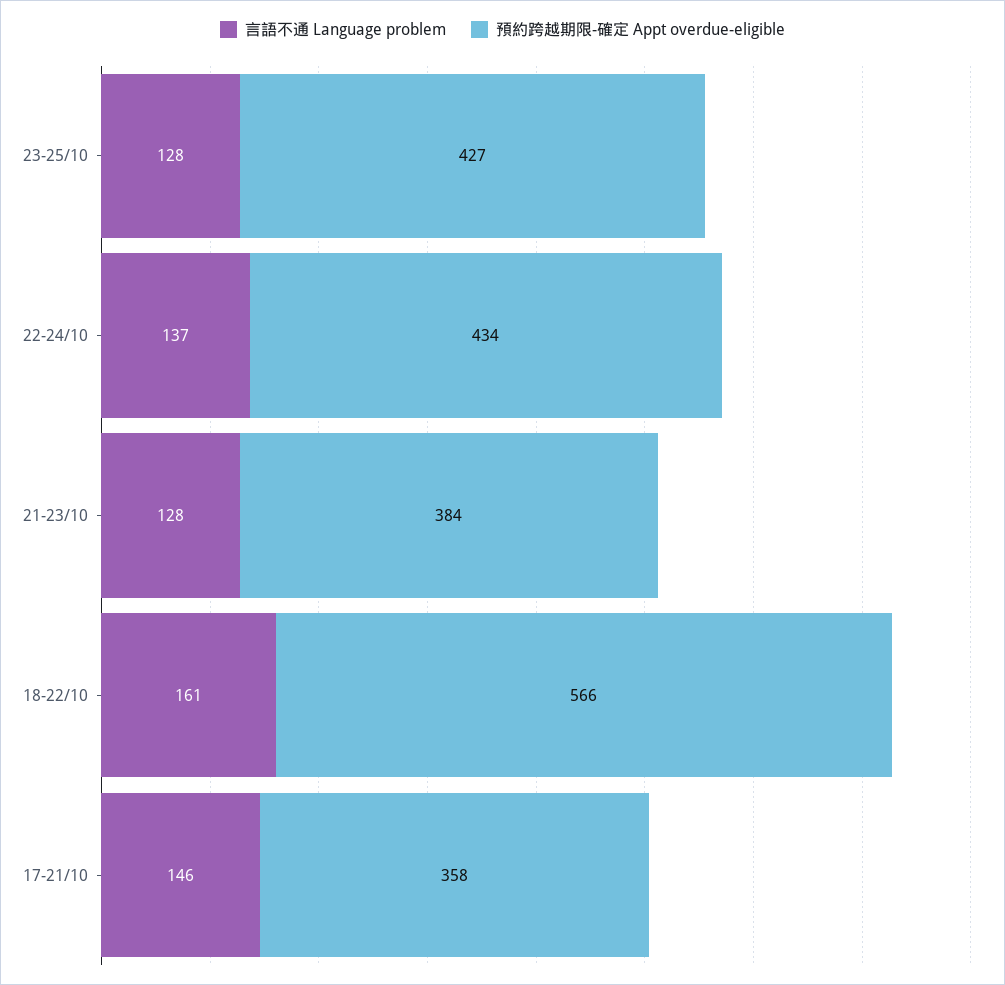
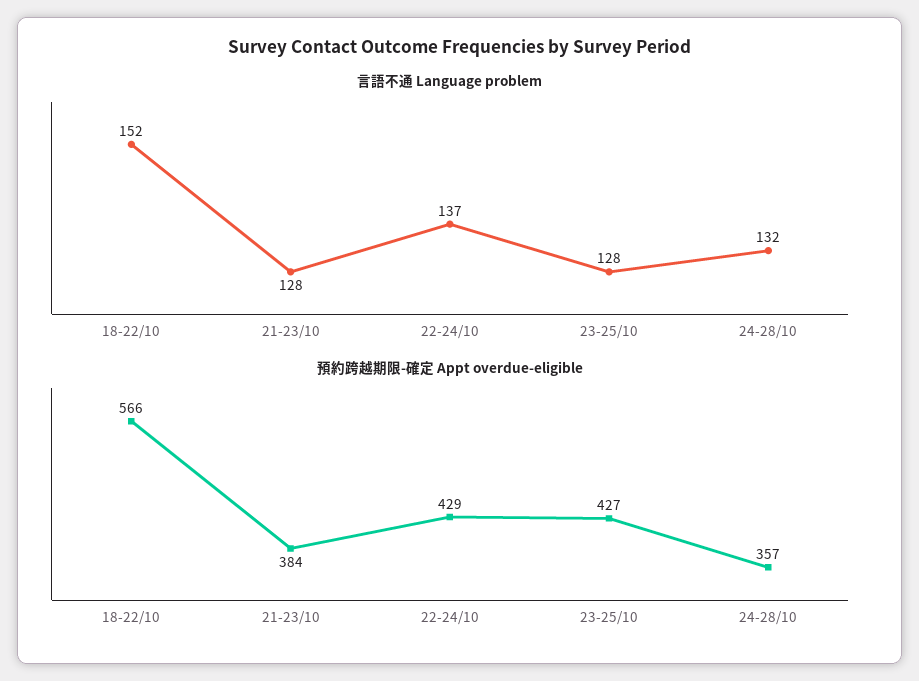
預約跨越期限-確定 Appt overdue-eligible, 22-24/10: 434 -> 429
言語不通 Language problem, 18-22/10: 161 -> 152
言語不通 Language problem, 17-21/10: 146 -> none
預約跨越期限-確定 Appt overdue-eligible, 17-21/10: 358 -> none
言語不通 Language problem, 24-28/10: none -> 132
預約跨越期限-確定 Appt overdue-eligible, 24-28/10: none -> 357

